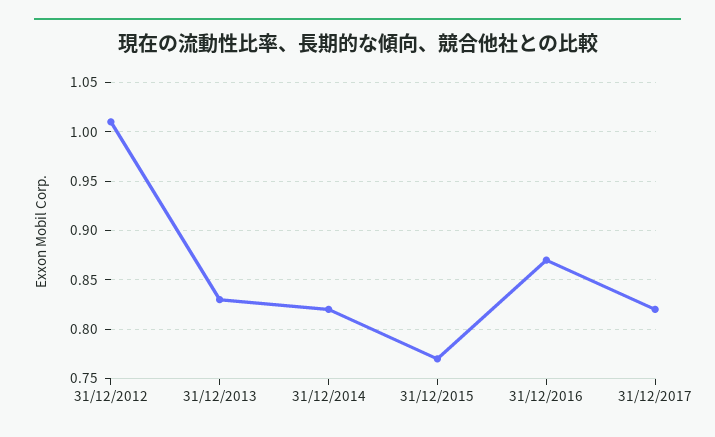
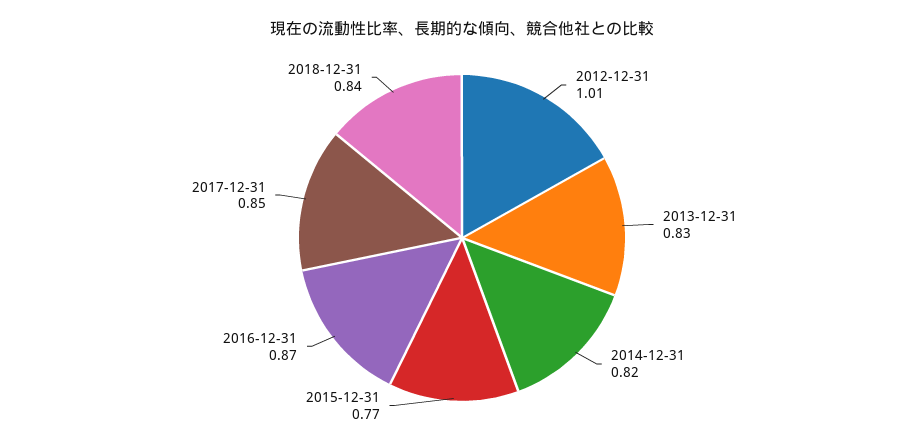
31/12/2017: 0.82 -> 0.85
2018-12-31: none -> 0.84

